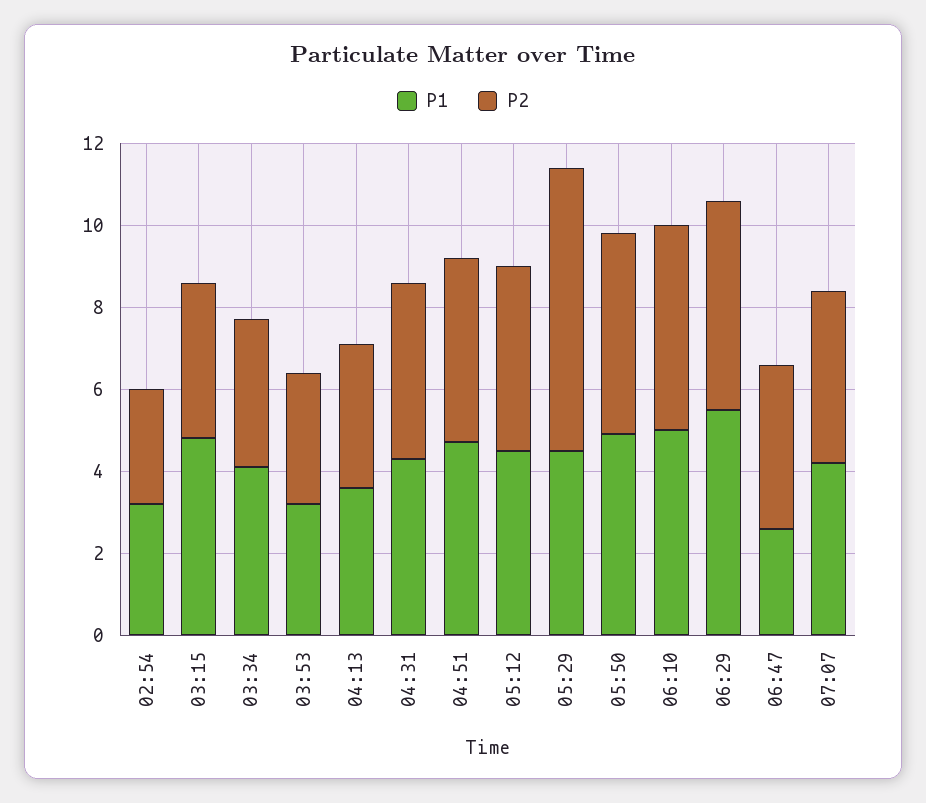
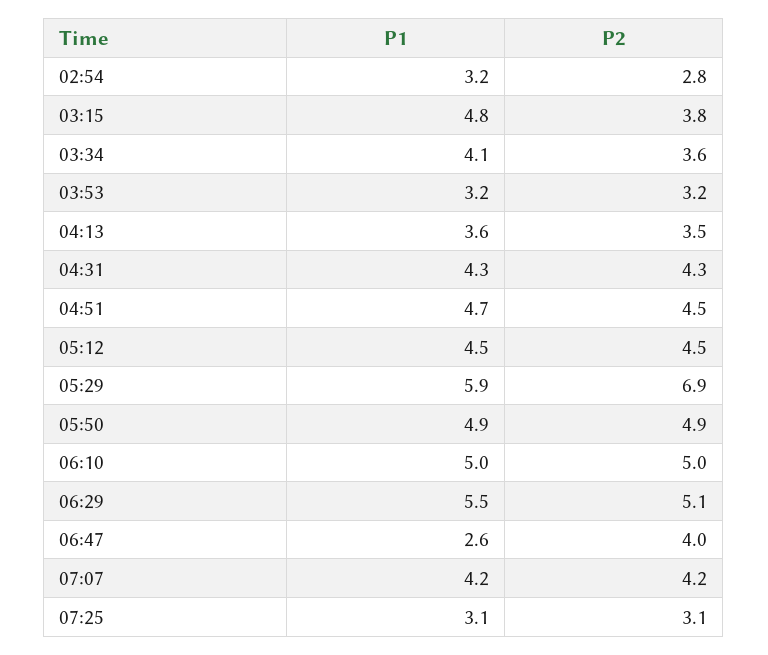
P1, 05:29: 4.5 -> 5.9
P1, 07:25: none -> 3.1
P2, 07:25: none -> 3.1

